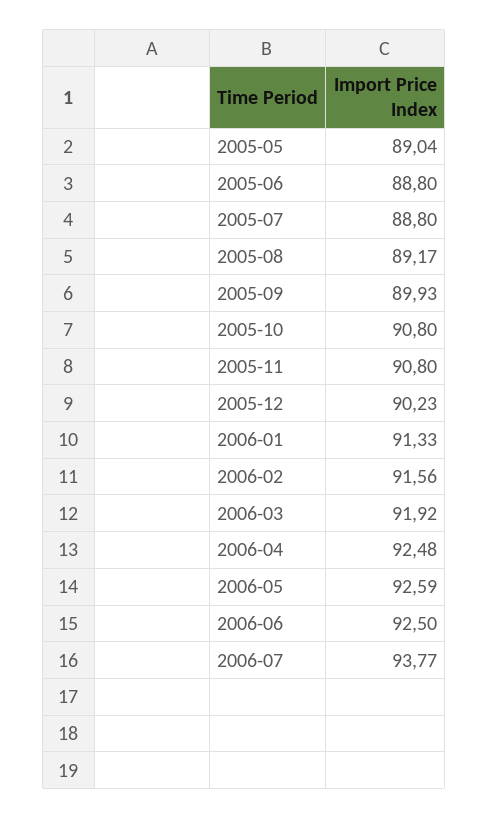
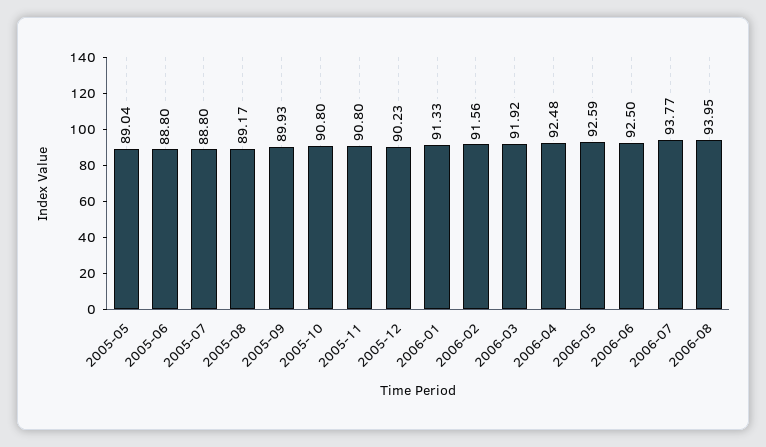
2006-08: none -> 93.95

